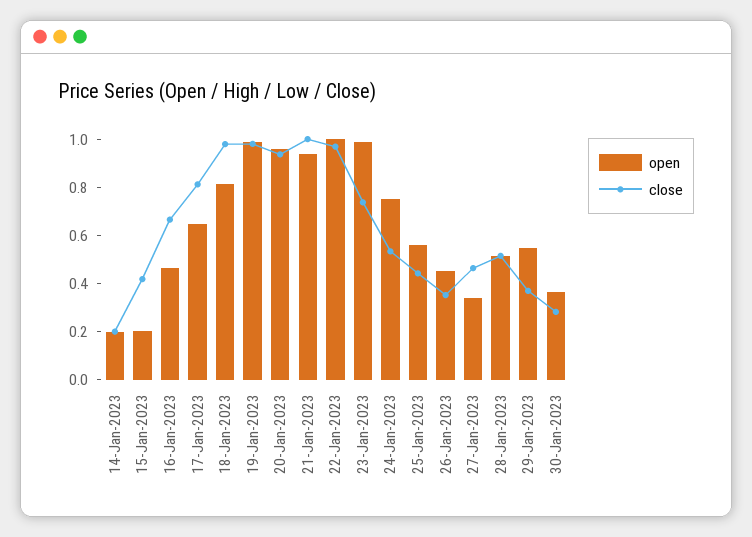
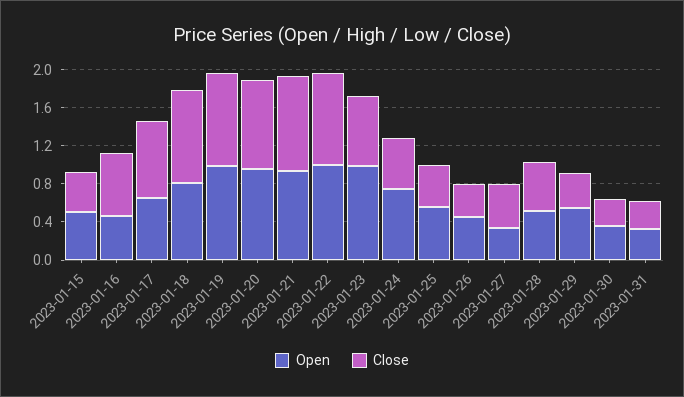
open, 14-Jan-2023: 0.2 -> none
close, 14-Jan-2023: 0.2 -> none
open, 15-Jan-2023: 0.2 -> 0.5
open, 2023-01-31: none -> 0.3
close, 2023-01-31: none -> 0.3

